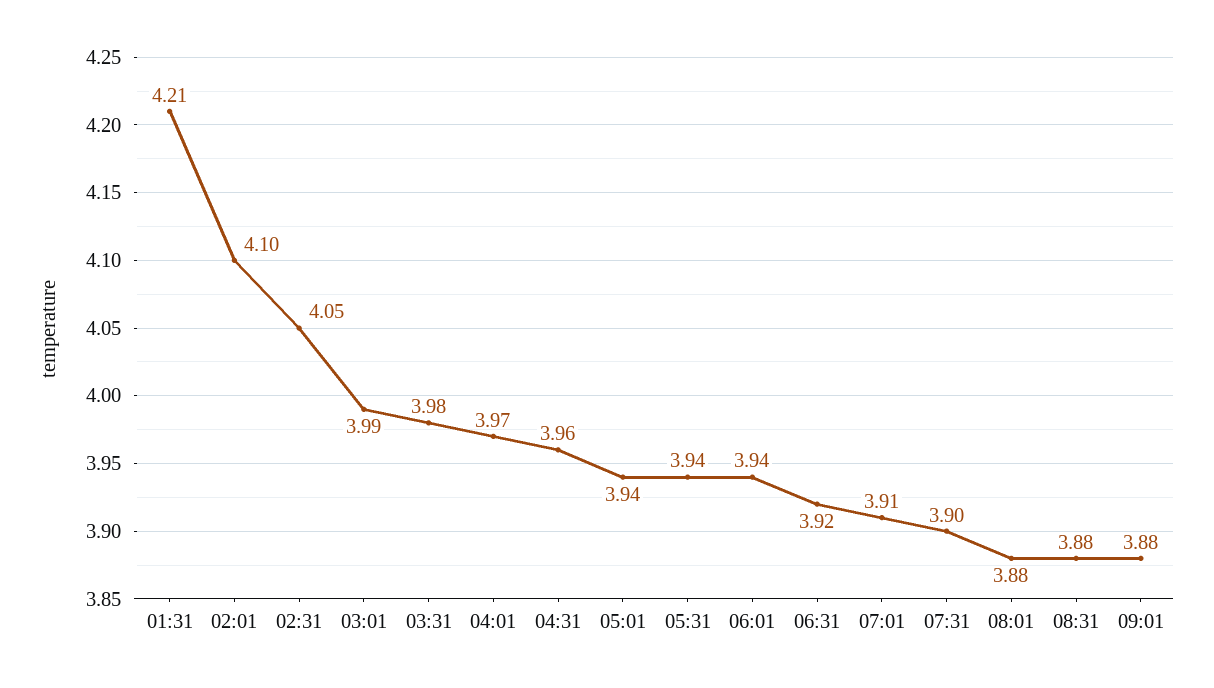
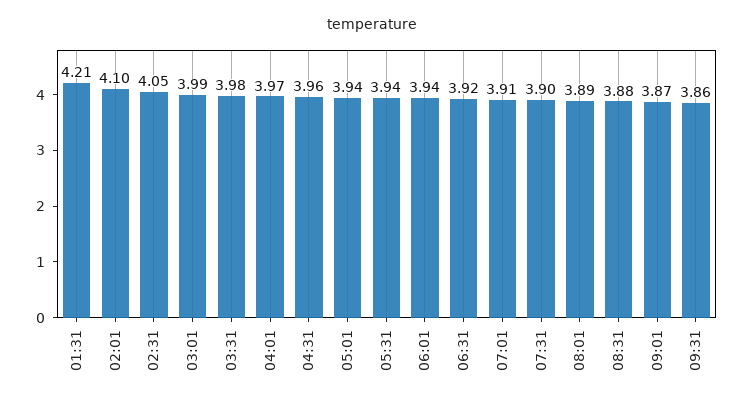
08:01: 3.88 -> 3.89
09:01: 3.88 -> 3.87
09:31: none -> 3.86

